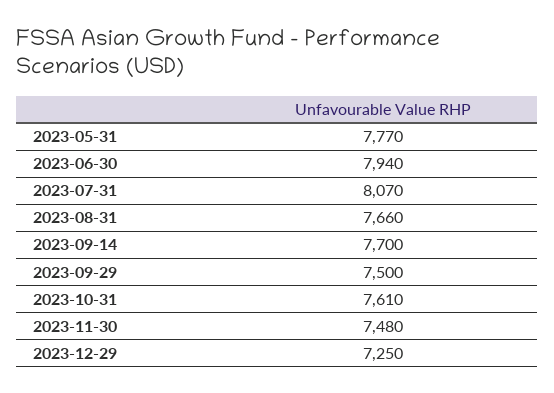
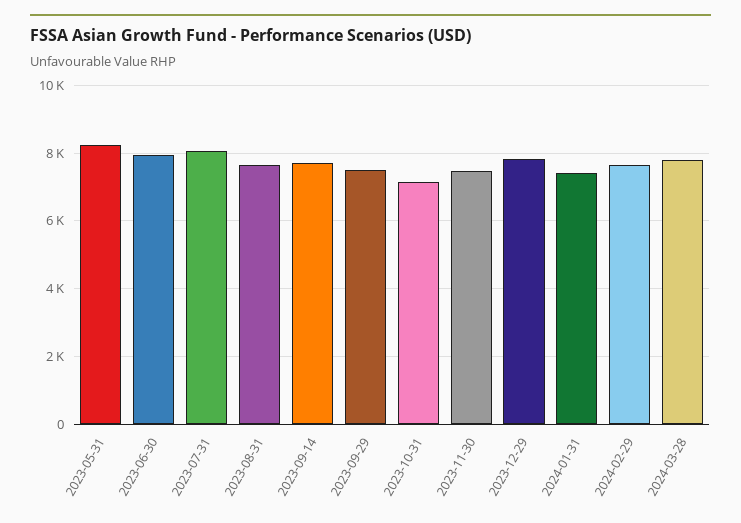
2023-05-31: 7770 -> 8200
2023-10-31: 7610 -> 7200
2023-12-29: 7250 -> 7800
2024-01-31: none -> 7400
2024-02-29: none -> 7600
2024-03-28: none -> 7800

